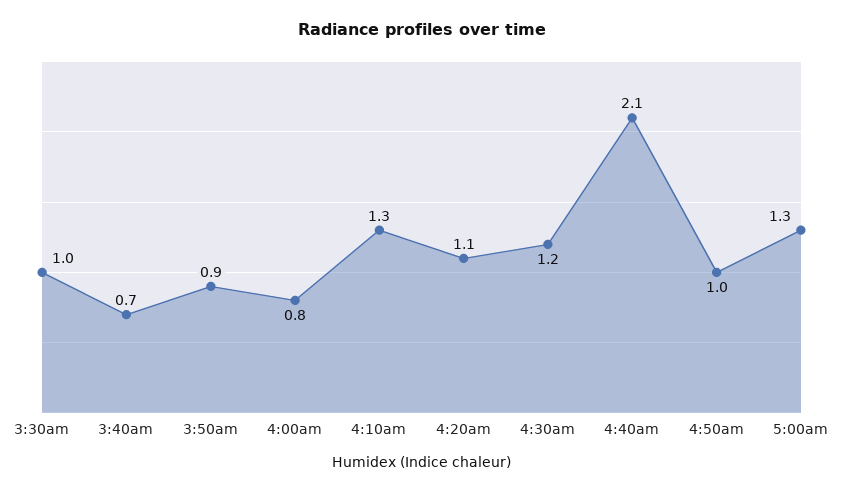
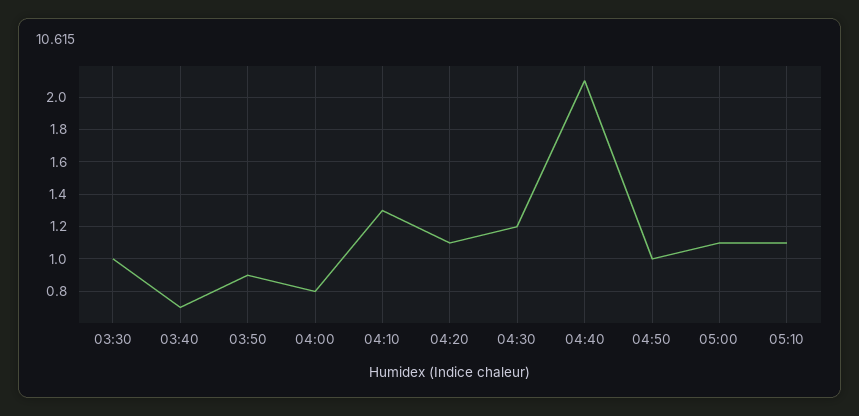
5:00am: 1.3 -> 1.1
05:10: none -> 1.1

